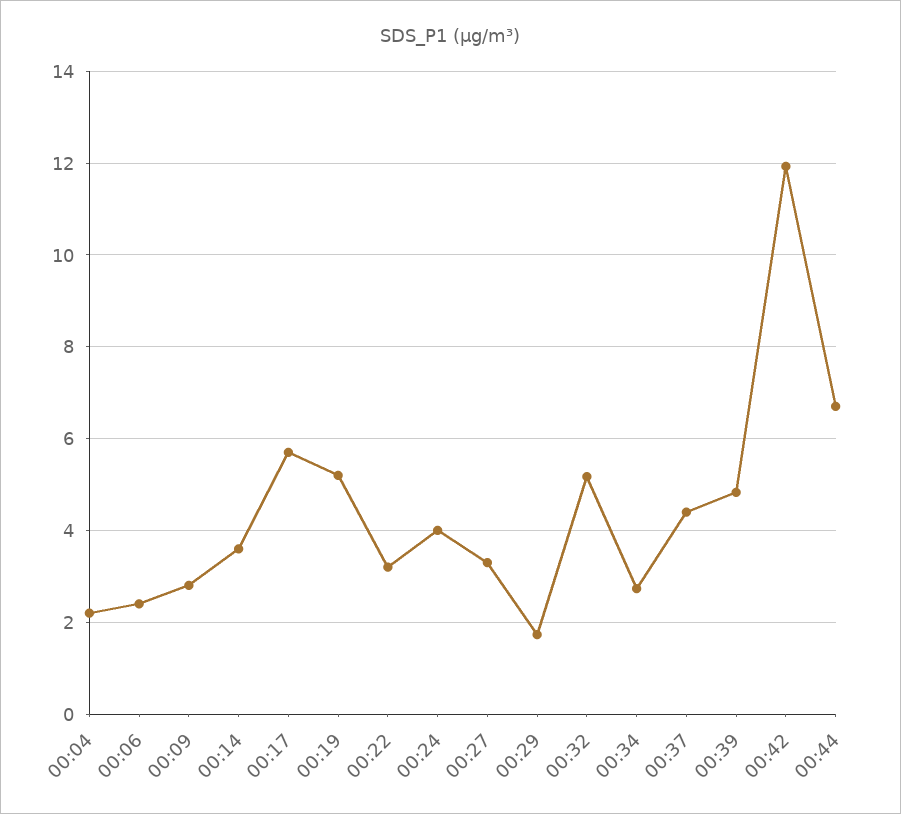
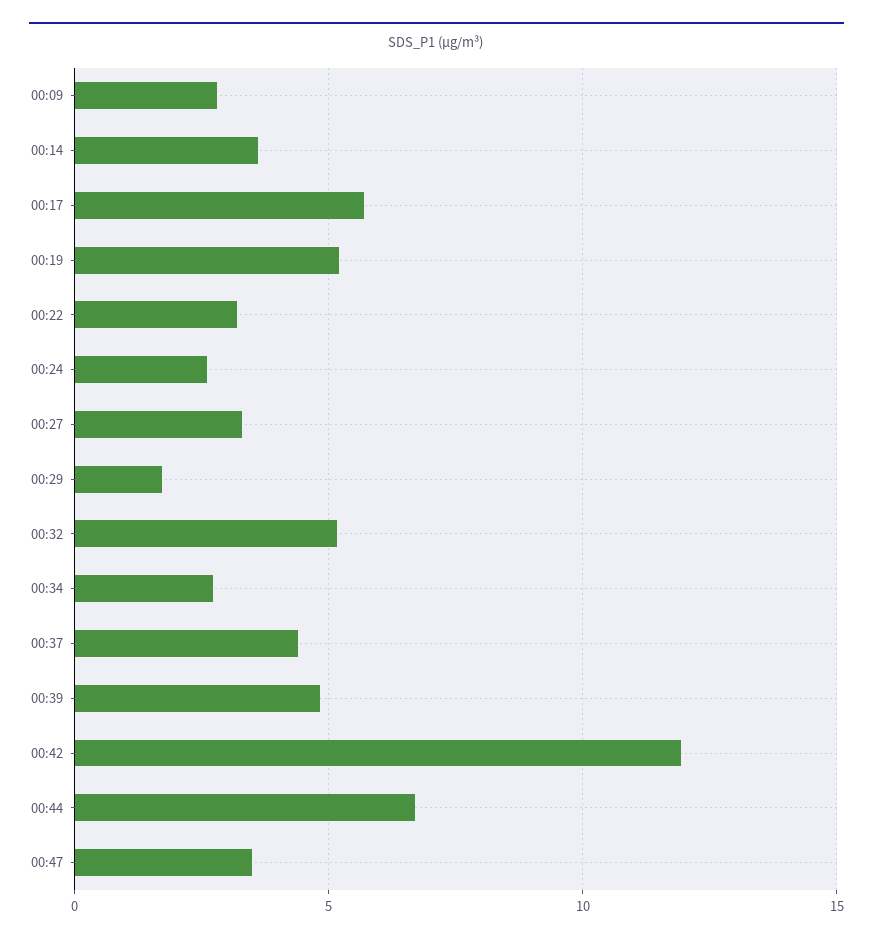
00:04: 2.2 -> none
00:06: 2.4 -> none
00:24: 4 -> 2.5
00:47: none -> 3.5

